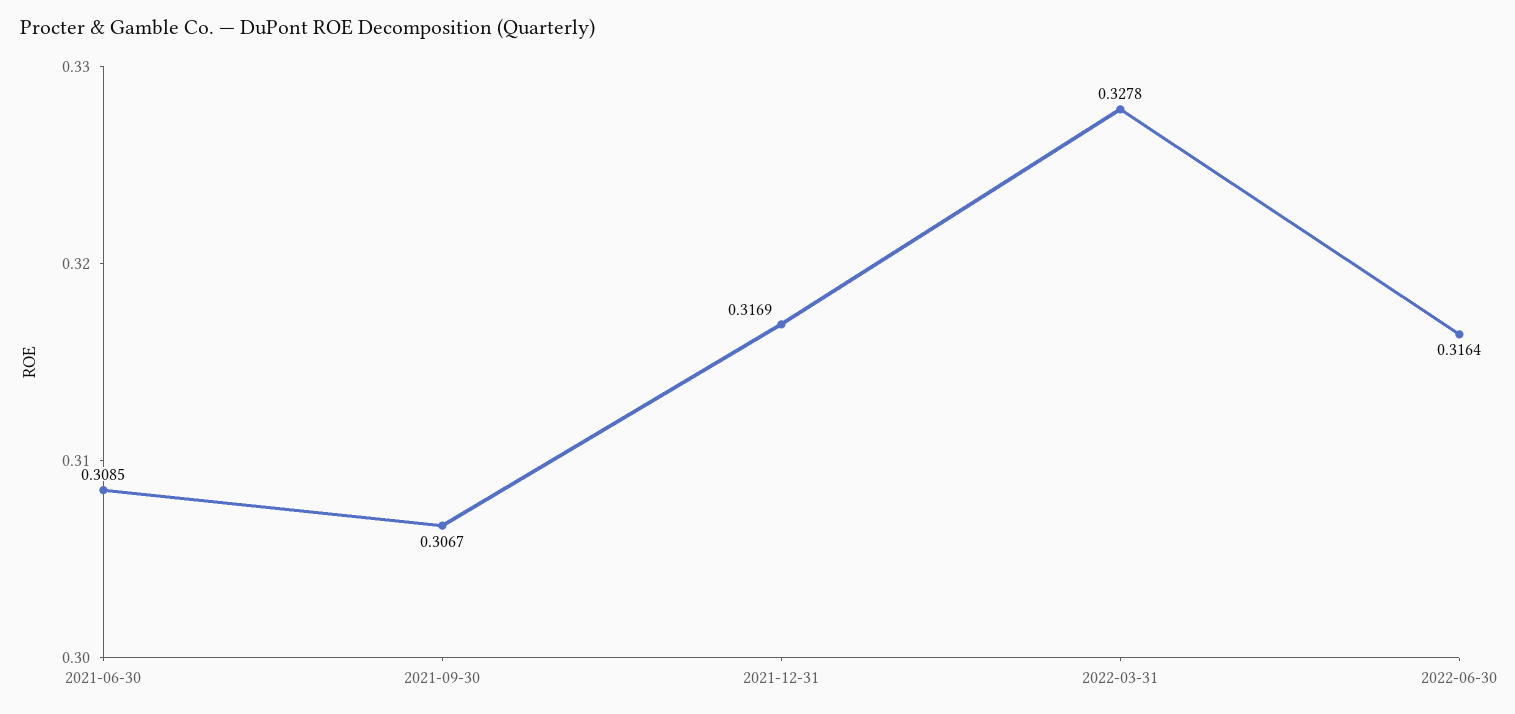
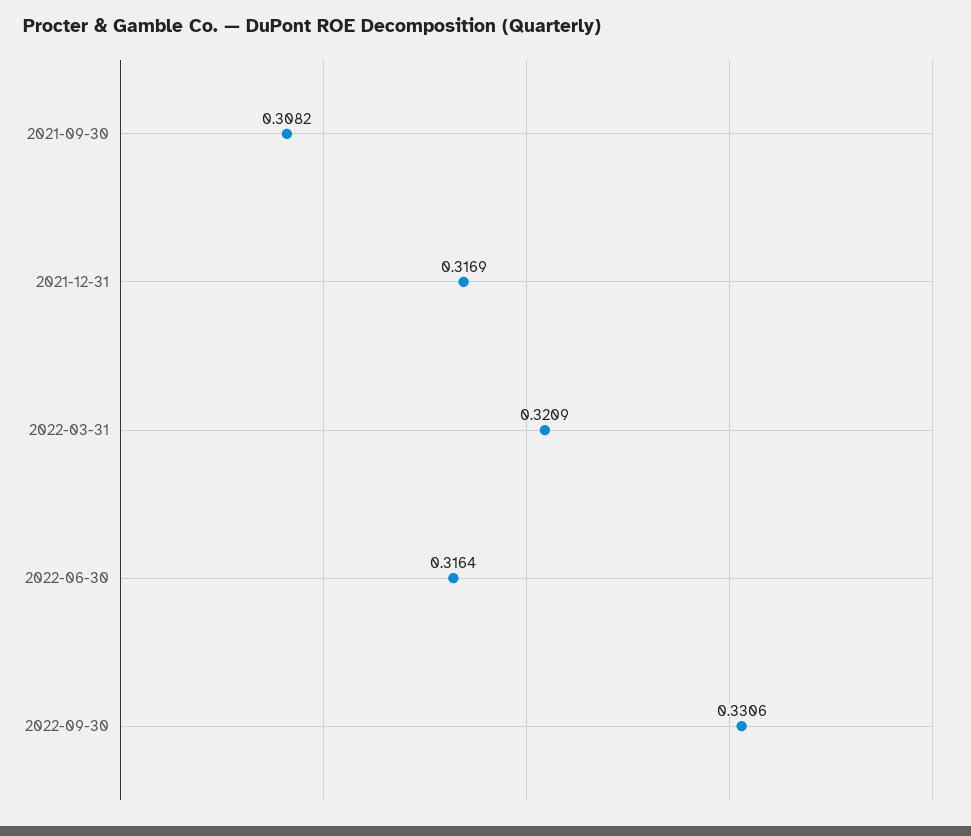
2021-06-30: 0.3085 -> none
2021-09-30: 0.3067 -> 0.3082
2022-03-31: 0.3278 -> 0.3209
2022-09-30: none -> 0.3306

